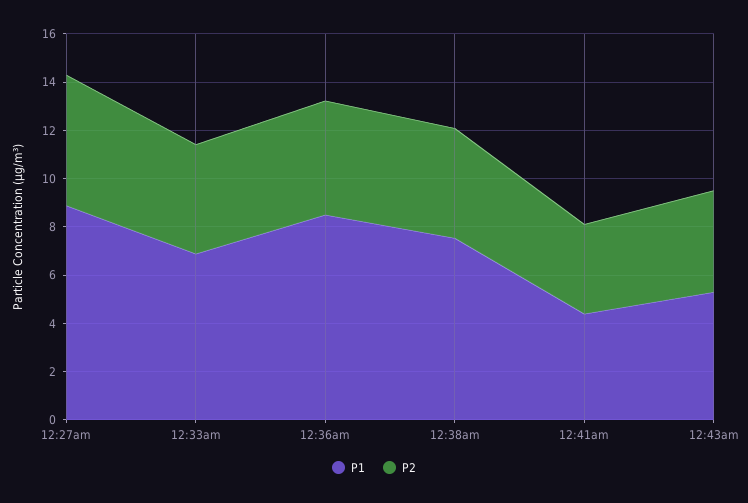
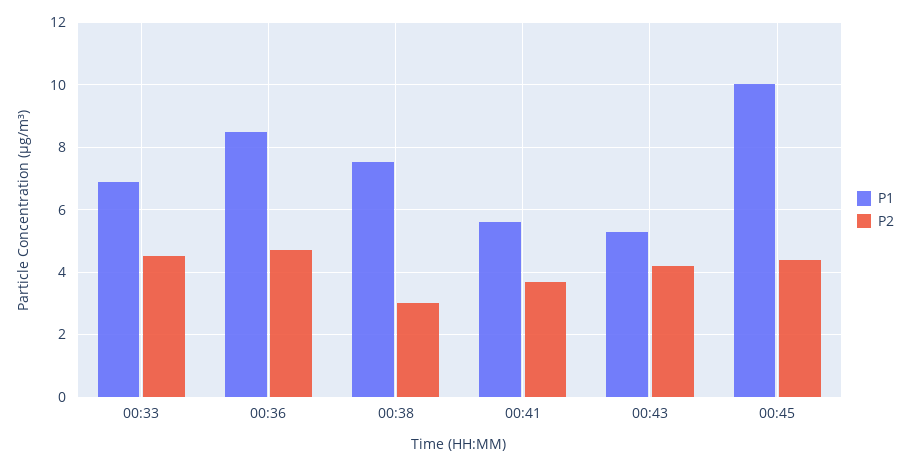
P1, 12:27am: 9 -> none
P2, 12:27am: 5.5 -> none
P2, 12:38am: 4.5 -> 3
P1, 12:41am: 4.5 -> 5.6
P1, 00:45: none -> 10
P2, 00:45: none -> 4.4

